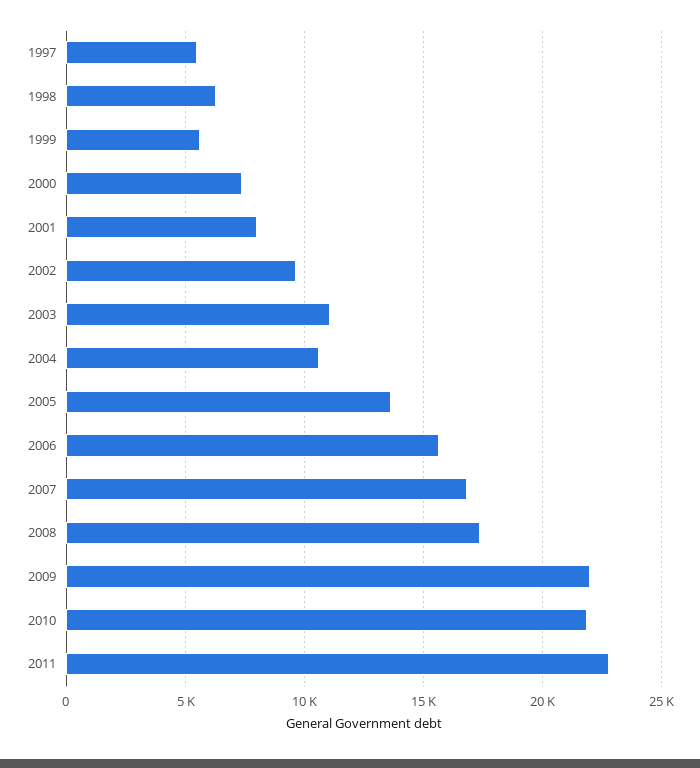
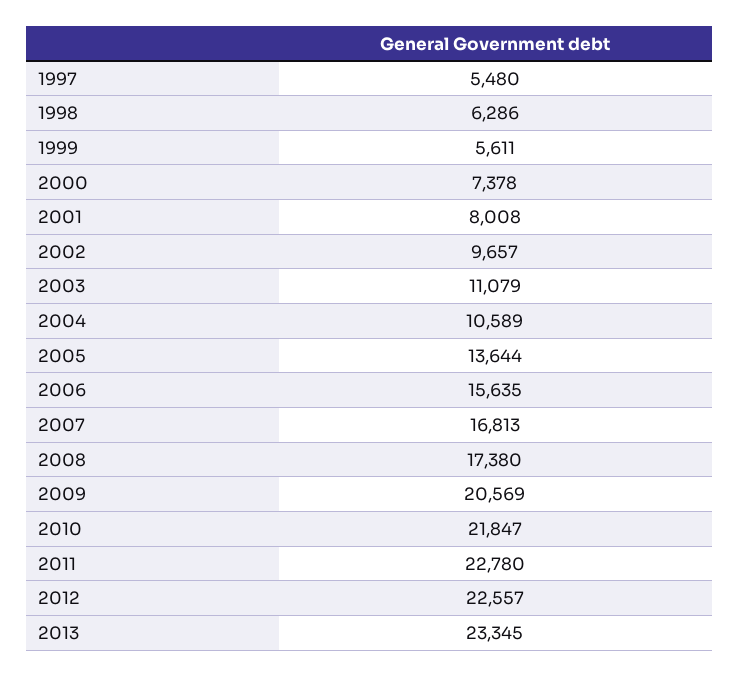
2009: 22000 -> 20569
2012: none -> 22557
2013: none -> 23345

